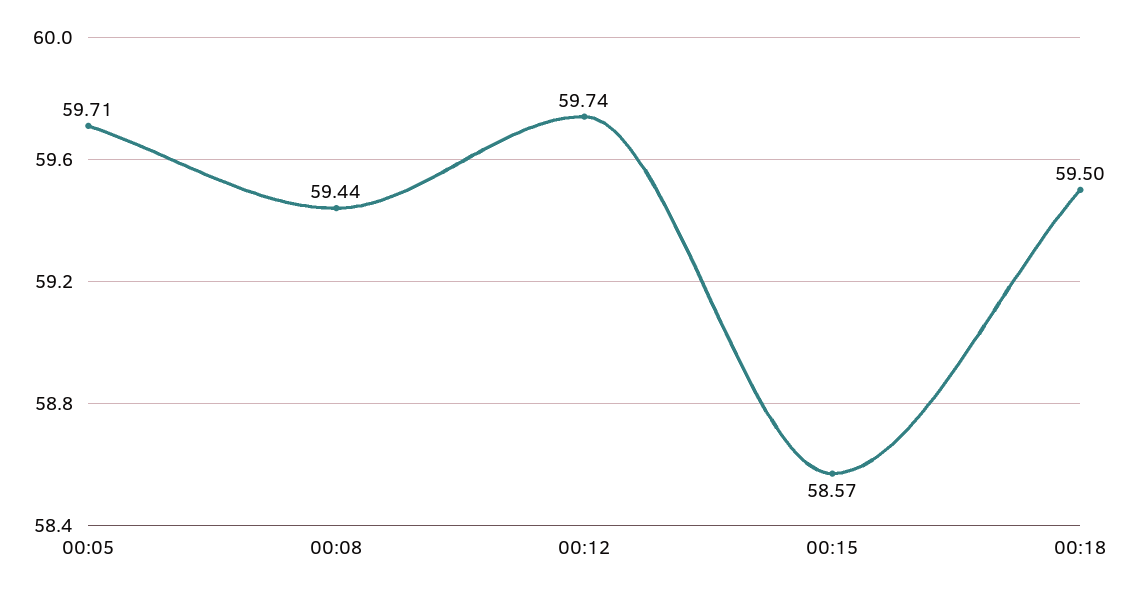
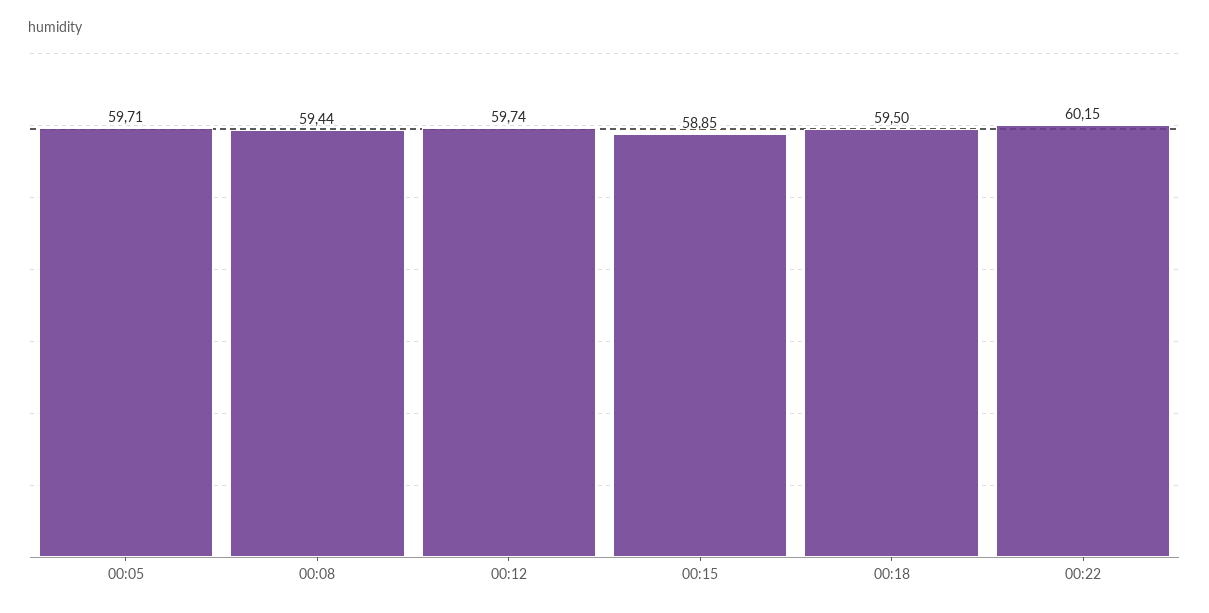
00:15: 58.57 -> 58.85
00:22: none -> 60.15

